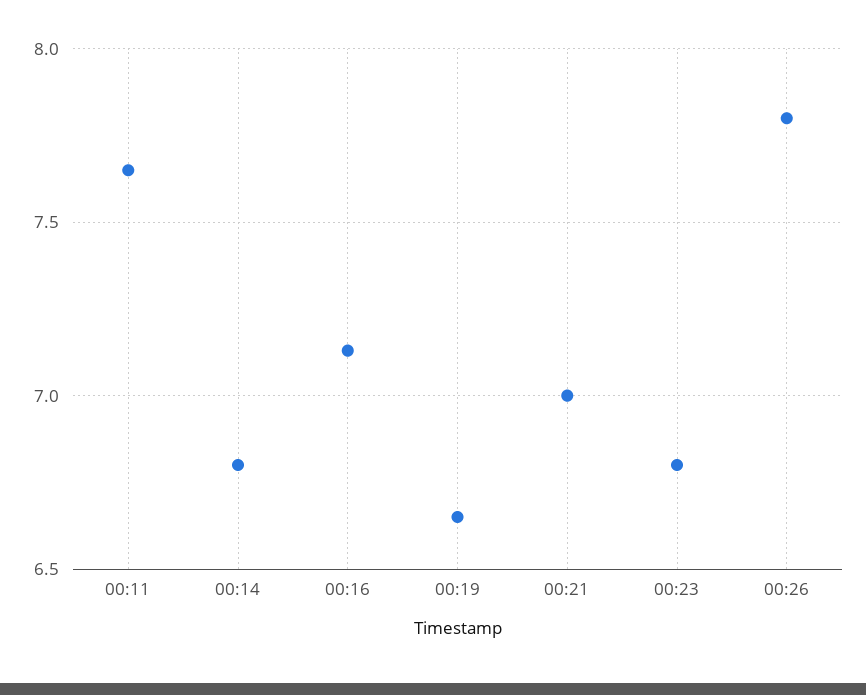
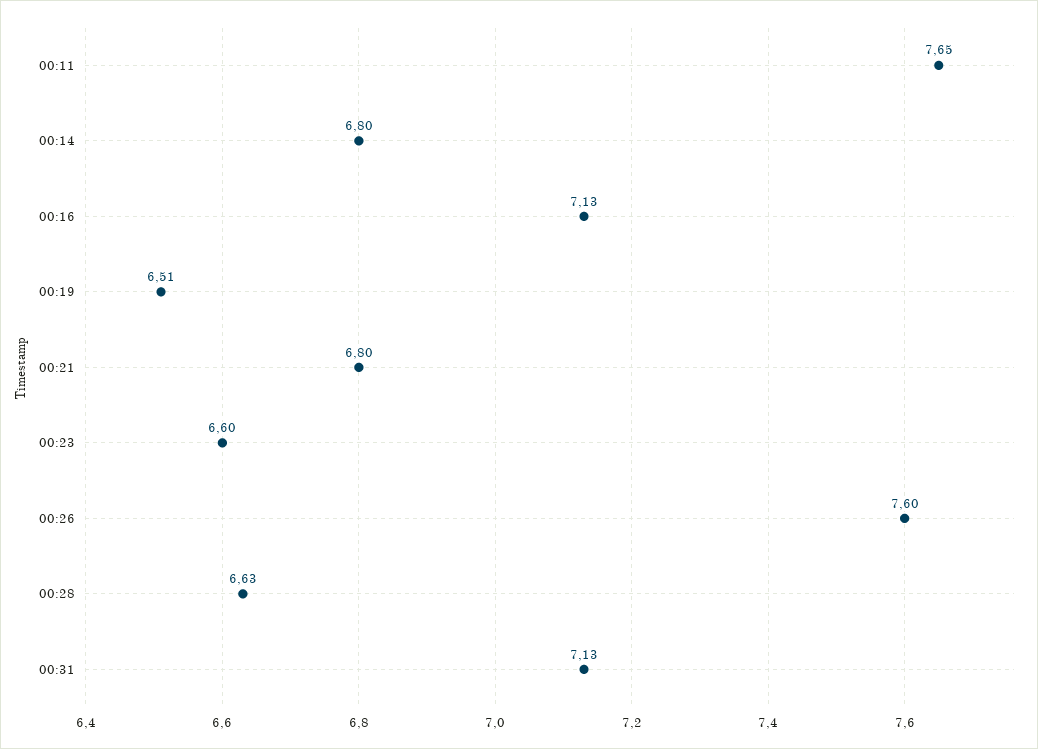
00:19: 6.65 -> 6.51
00:21: 7 -> 6.8
00:23: 6.8 -> 6.6
00:26: 7.8 -> 7.6
00:28: none -> 6.63
00:31: none -> 7.13

